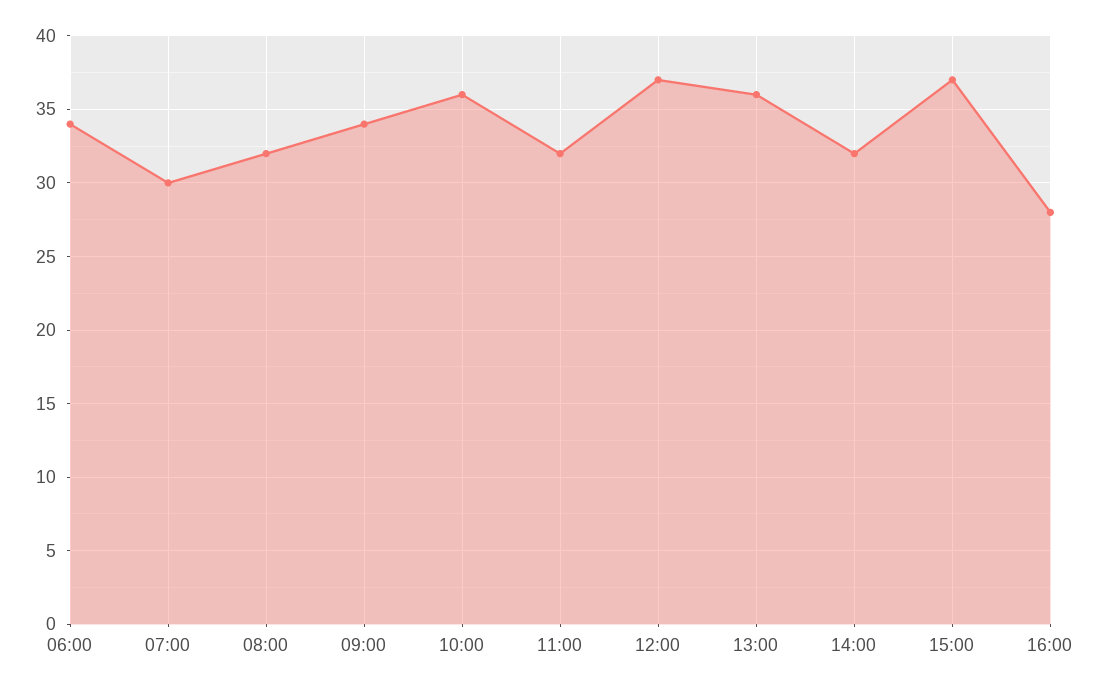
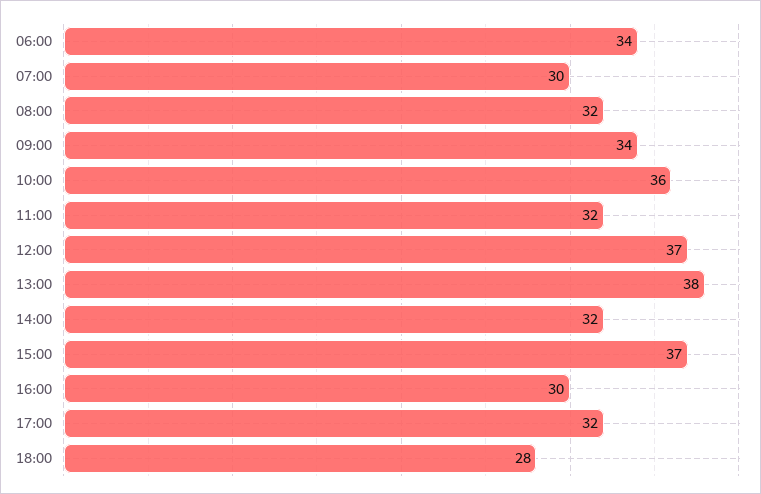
13:00: 36 -> 38
16:00: 28 -> 30
17:00: none -> 32
18:00: none -> 28

